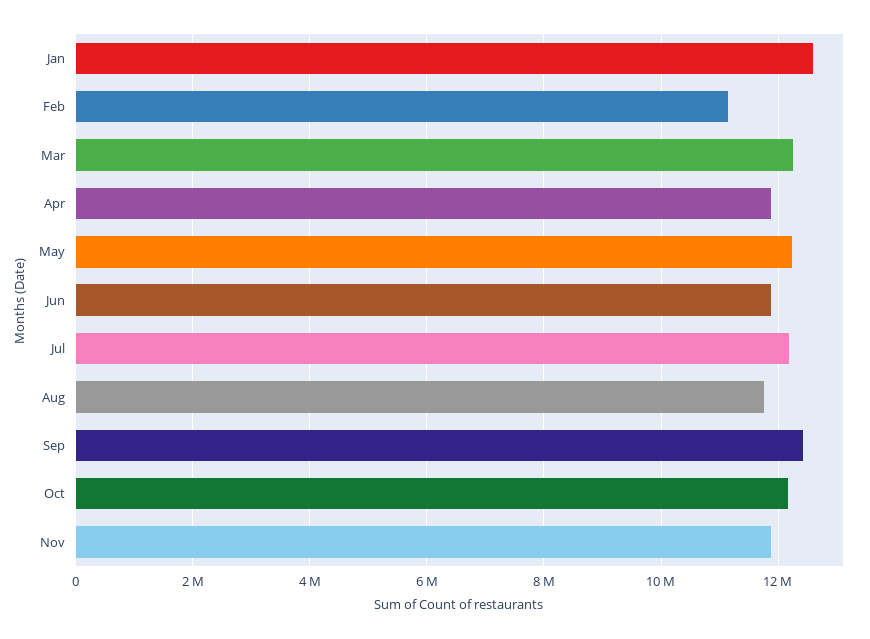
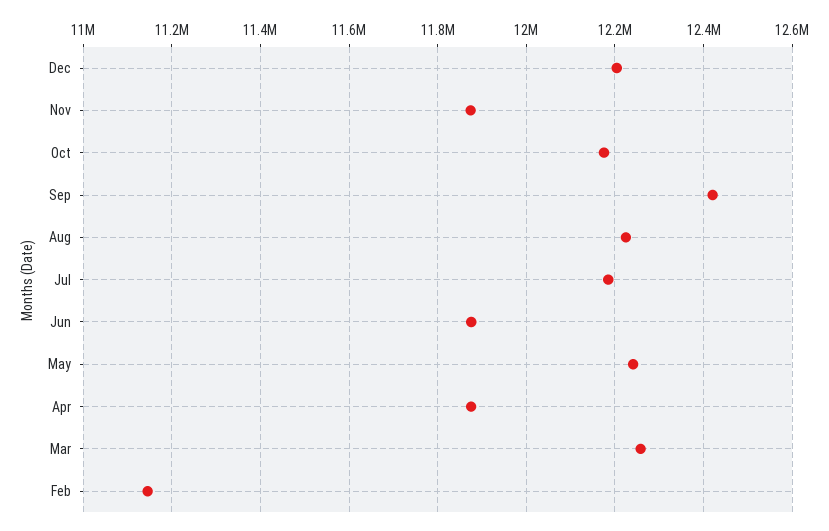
Jan: 12600000 -> none
Aug: 11800000 -> 12220000
Dec: none -> 12200000

